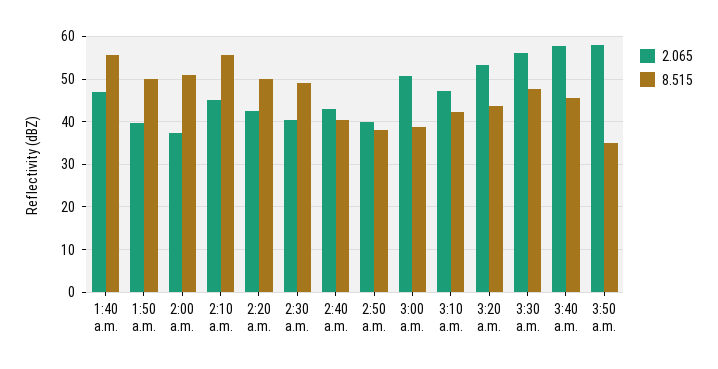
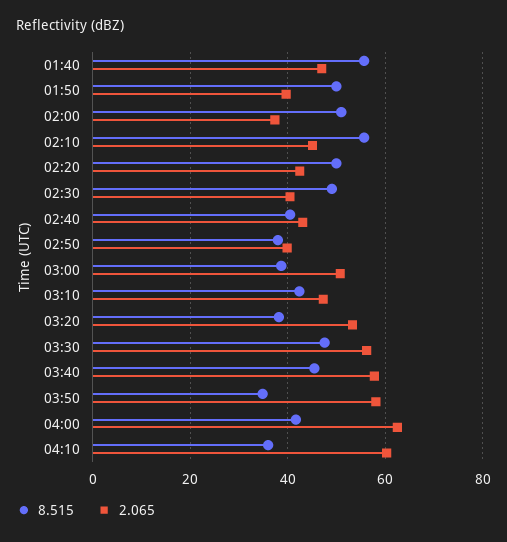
8.515, 3:20 a.m.: 44 -> 38
8.515, 04:00: none -> 42
2.065, 04:00: none -> 62
8.515, 04:10: none -> 36
2.065, 04:10: none -> 60

